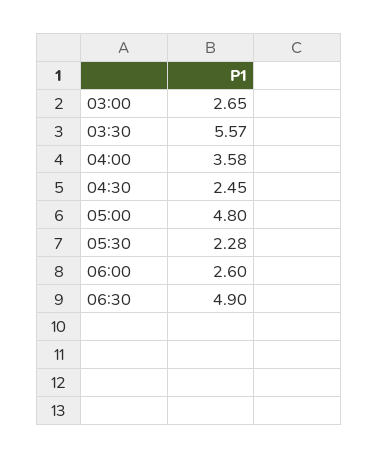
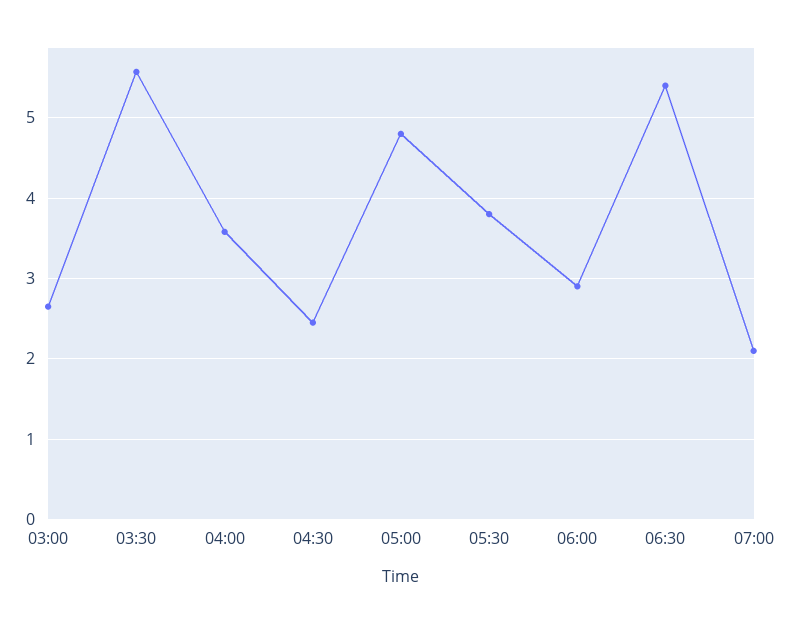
05:30: 2.28 -> 3.8
06:00: 2.6 -> 2.9
06:30: 4.9 -> 5.4
07:00: none -> 2.1

